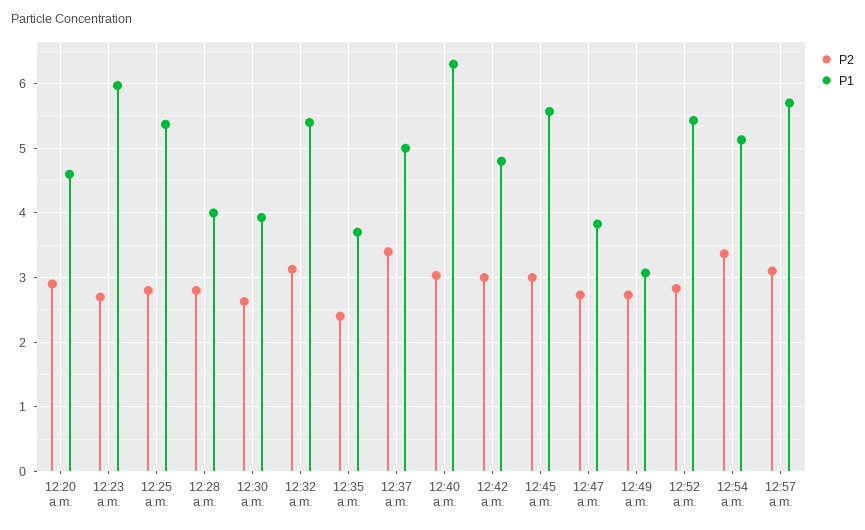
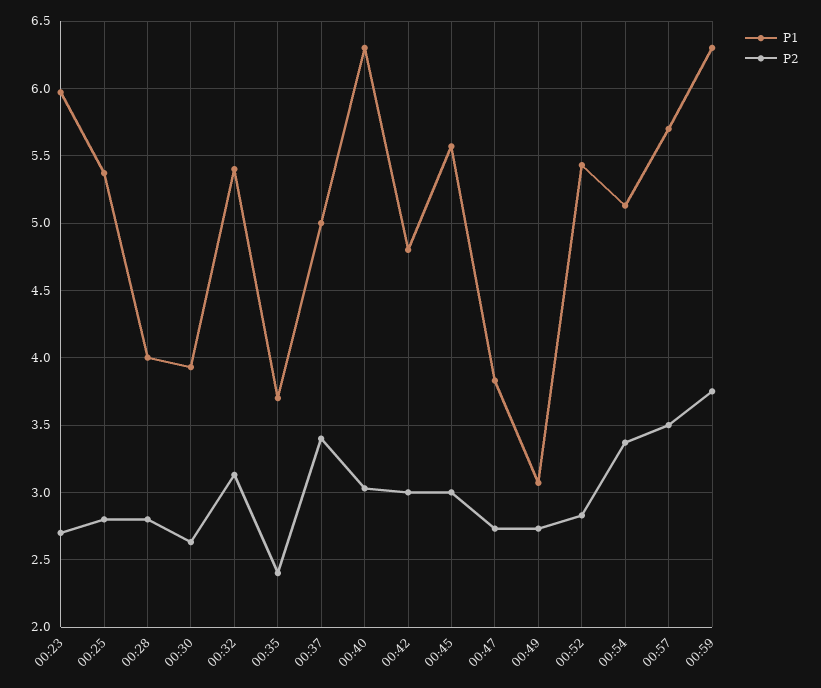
P2, 12:20 a.m.: 2.9 -> none
P1, 12:20 a.m.: 4.6 -> none
P2, 12:57 a.m.: 3.1 -> 3.5
P1, 00:59: none -> 6.3
P2, 00:59: none -> 3.75

